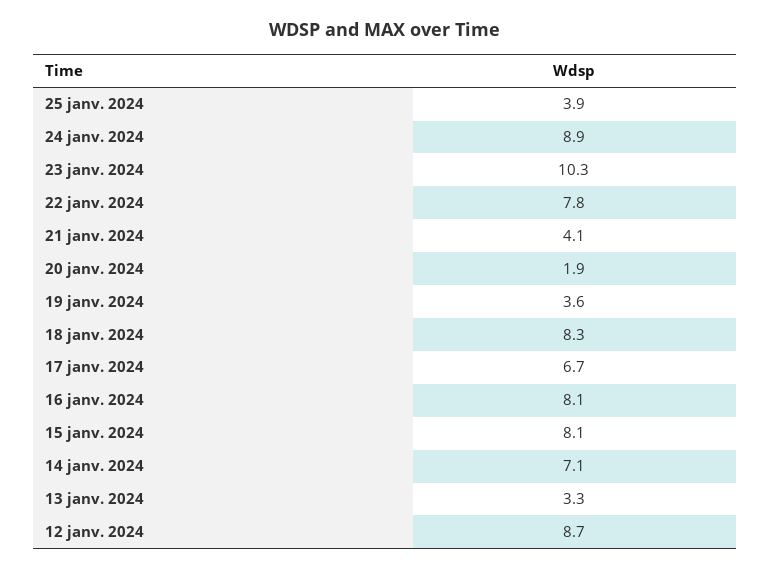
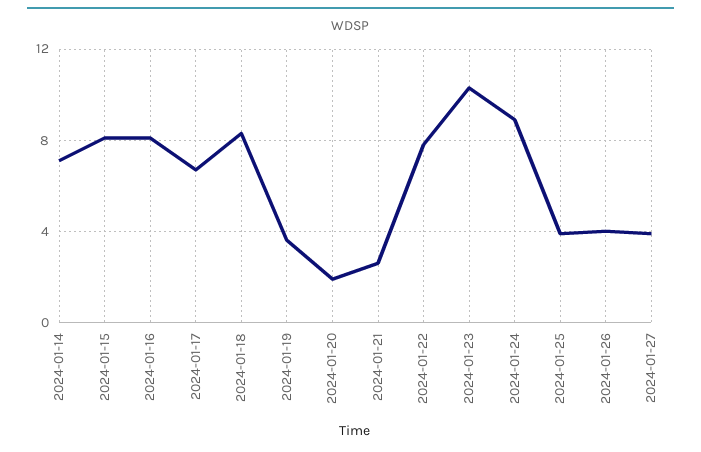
21 janv. 2024: 4.1 -> 2.5
13 janv. 2024: 3.3 -> none
12 janv. 2024: 8.7 -> none
2024-01-26: none -> 4
2024-01-27: none -> 4

